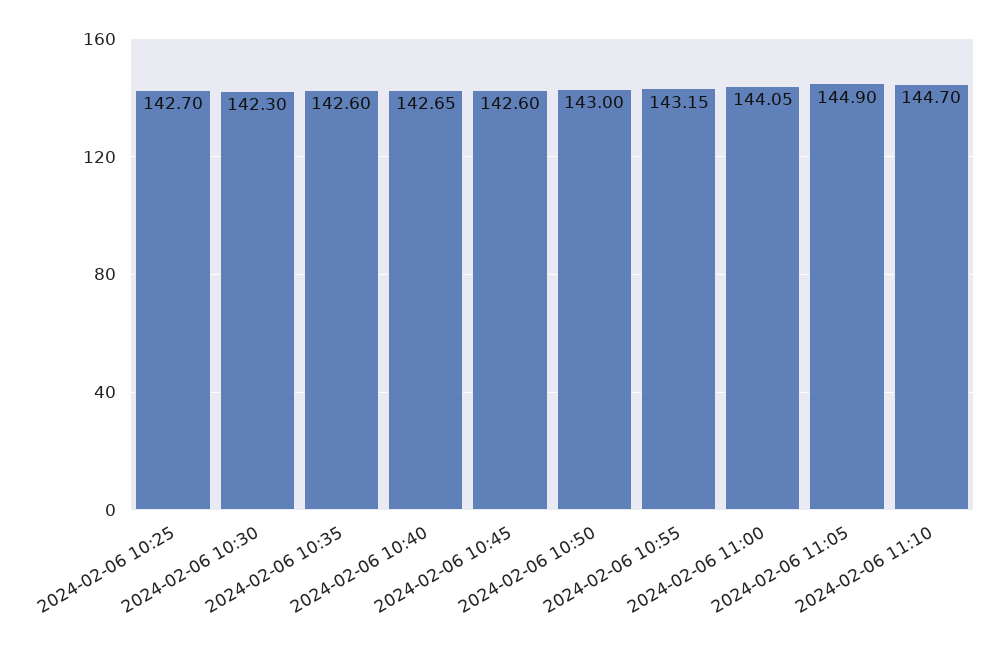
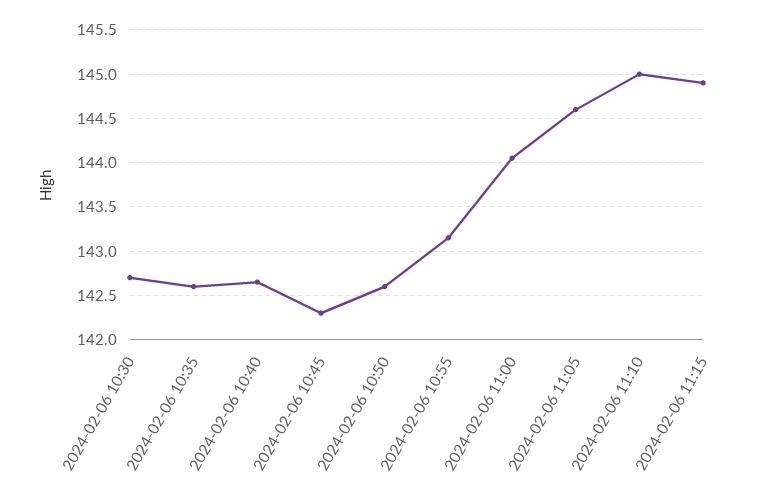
2024-02-06 10:25: 142.7 -> none
2024-02-06 10:30: 142.3 -> 142.7
2024-02-06 10:45: 142.6 -> 142.3
2024-02-06 10:50: 143 -> 142.6
2024-02-06 11:05: 144.9 -> 144.6
2024-02-06 11:10: 144.7 -> 145
2024-02-06 11:15: none -> 144.9

